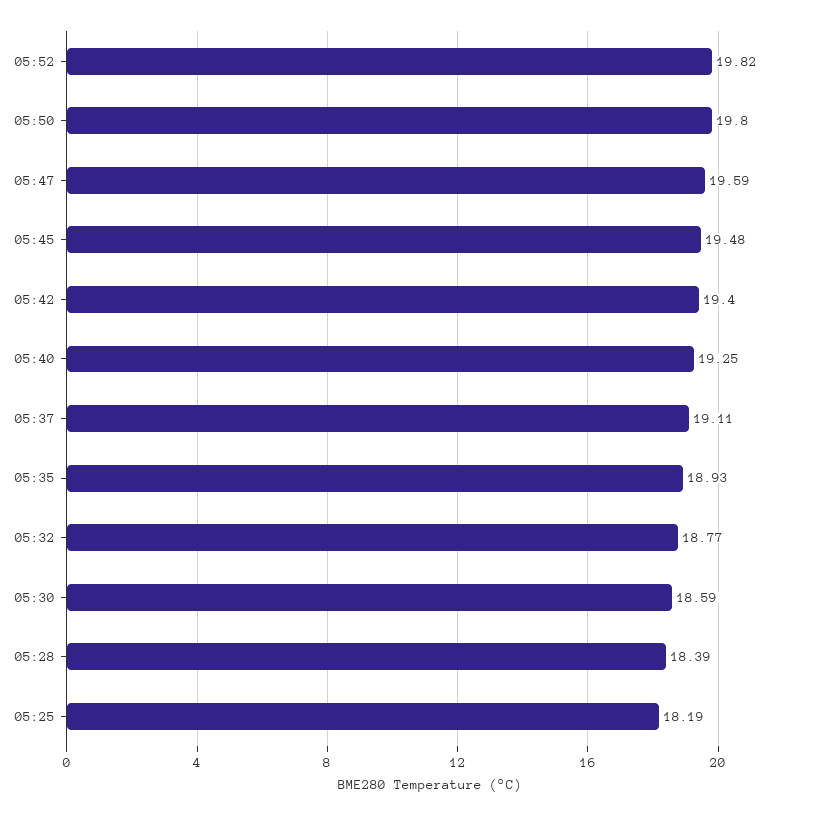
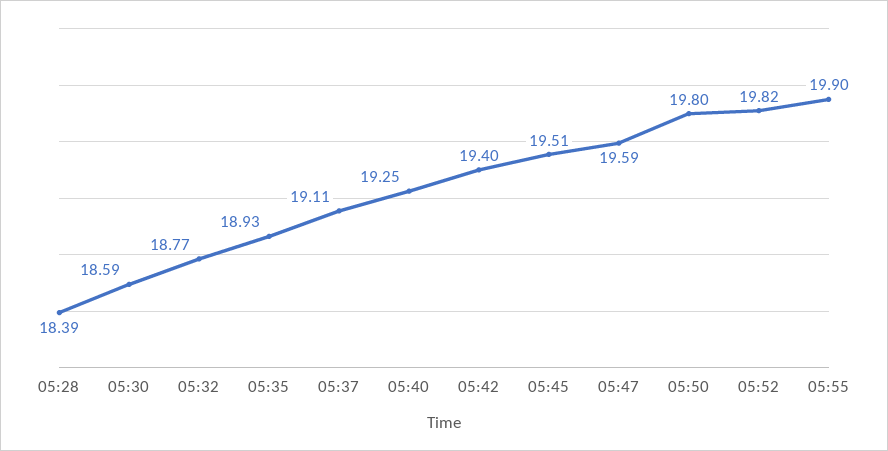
05:45: 19.48 -> 19.51
05:25: 18.19 -> none
05:55: none -> 19.9

